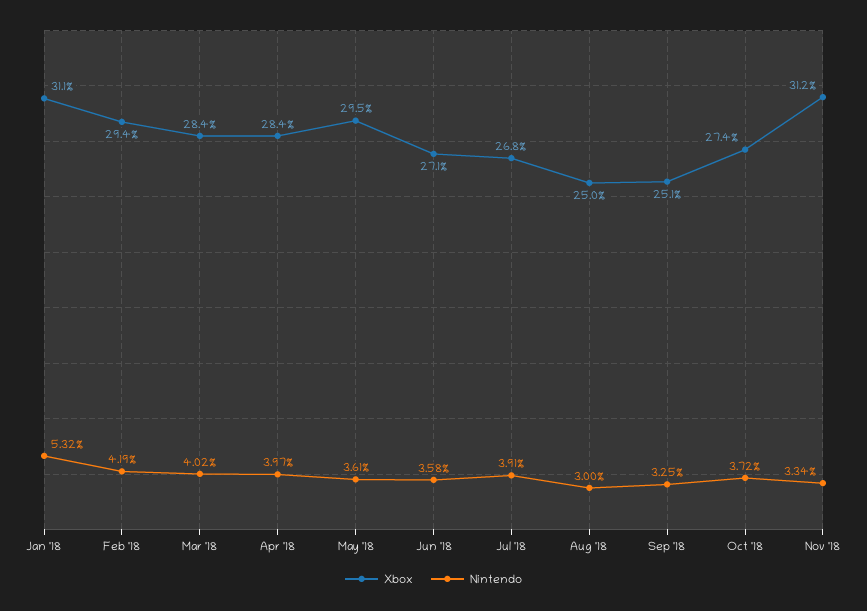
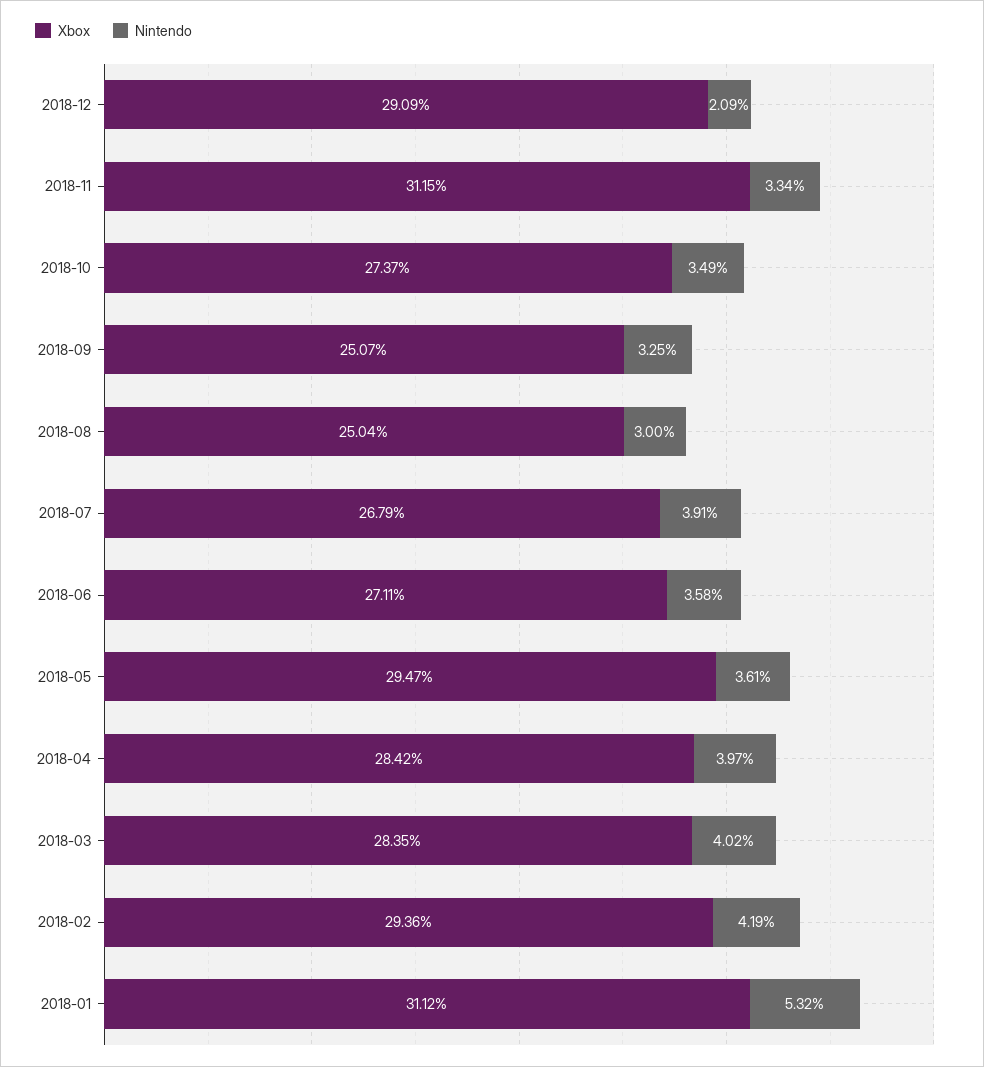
Nintendo, Oct '18: 3.72 -> 3.49
Xbox, 2018-12: none -> 29.09
Nintendo, 2018-12: none -> 2.09

